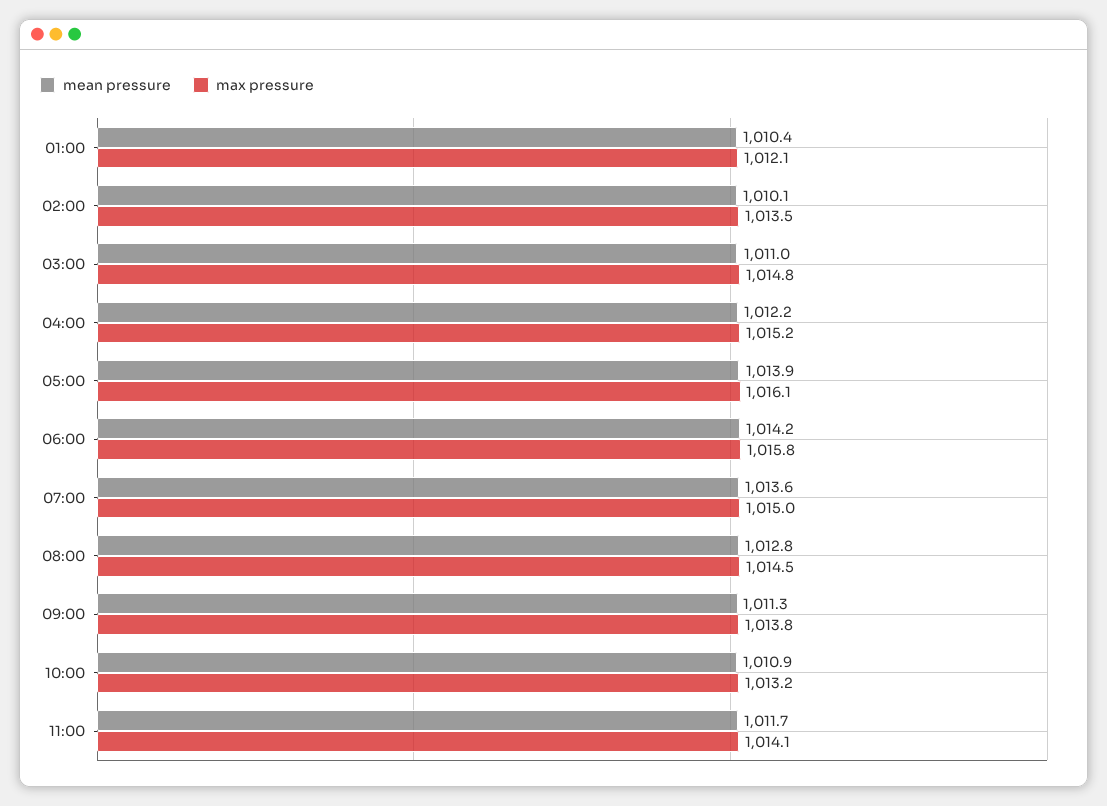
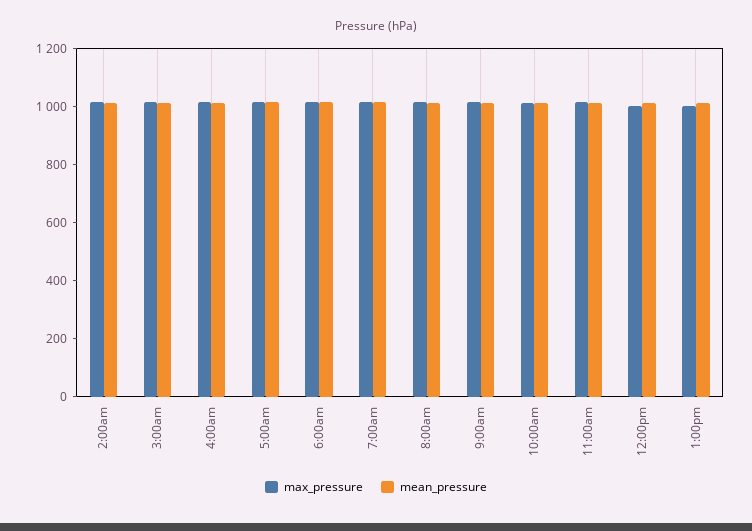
mean pressure, 01:00: 1010.4 -> none
max pressure, 01:00: 1012.1 -> none
max pressure, 12:00pm: none -> 1000
mean pressure, 12:00pm: none -> 1000
max pressure, 1:00pm: none -> 1000
mean pressure, 1:00pm: none -> 1000

